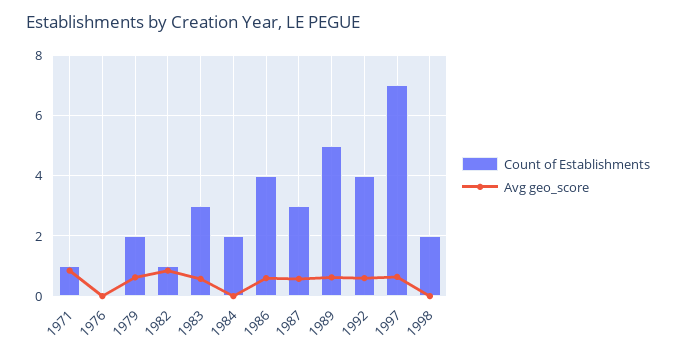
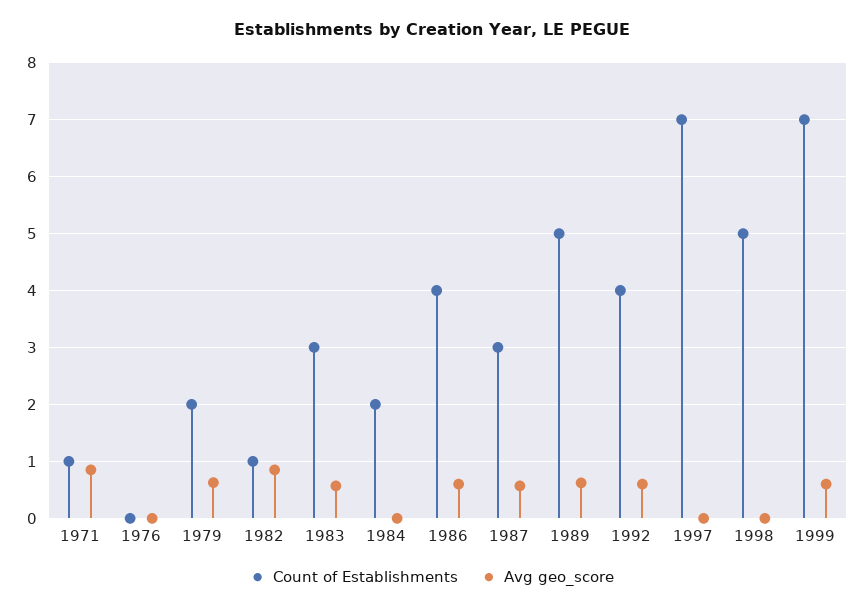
Avg geo_score, 1997: 0.6 -> 0
Count of Establishments, 1998: 2 -> 5
Count of Establishments, 1999: none -> 7
Avg geo_score, 1999: none -> 0.6

